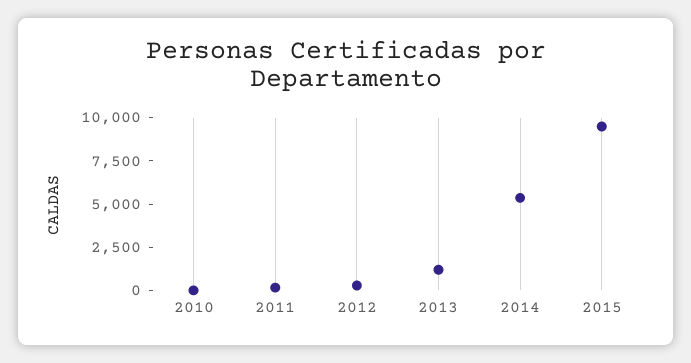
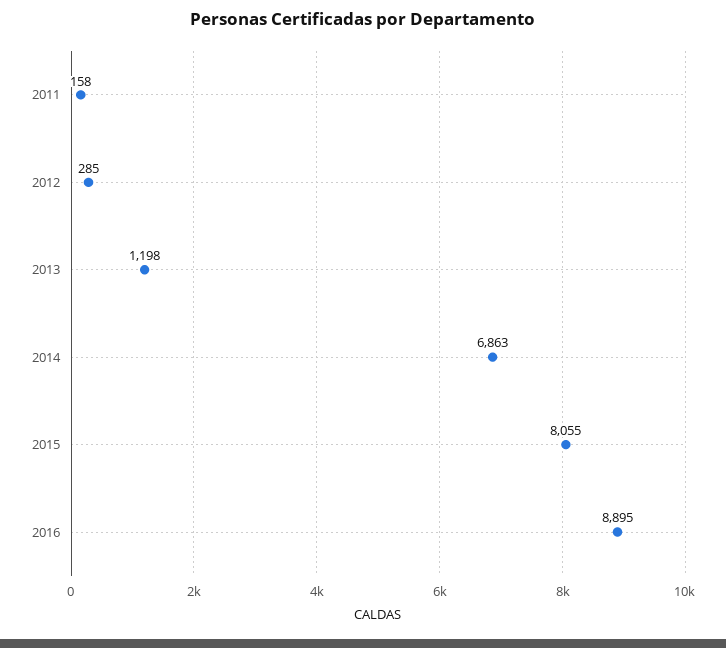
2010: 0 -> none
2014: 5500 -> 6863
2015: 9500 -> 8055
2016: none -> 8895

